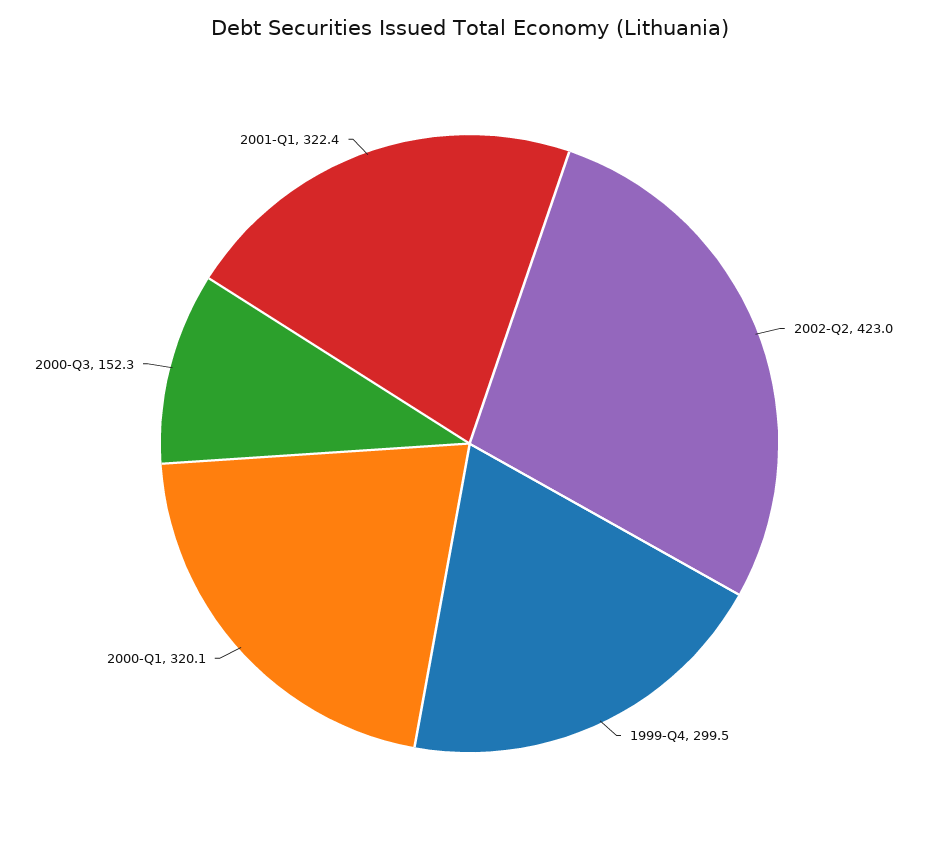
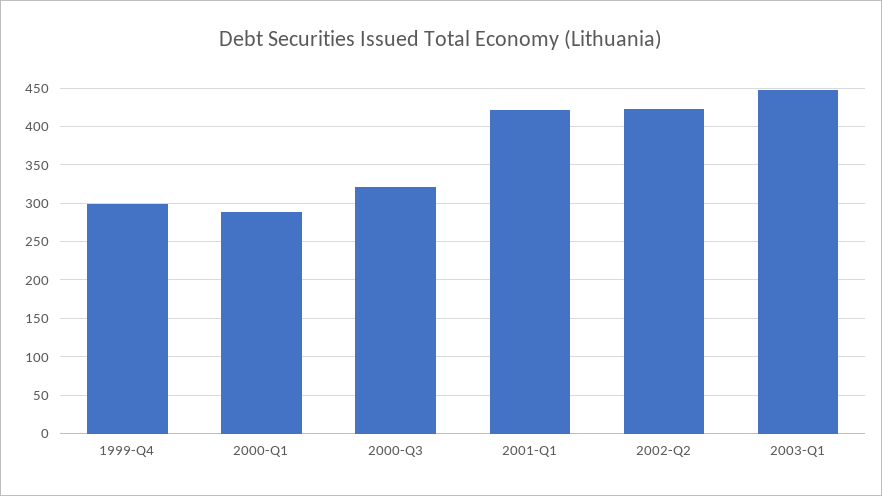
2000-Q1: 320.1 -> 290
2000-Q3: 152.3 -> 320
2001-Q1: 322.4 -> 420
2003-Q1: none -> 450

